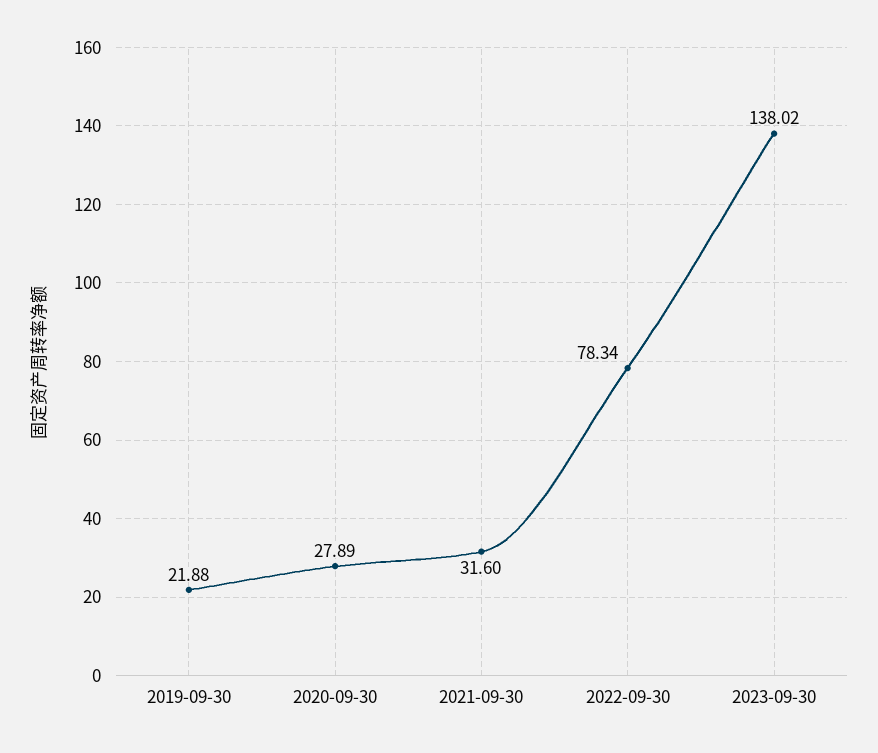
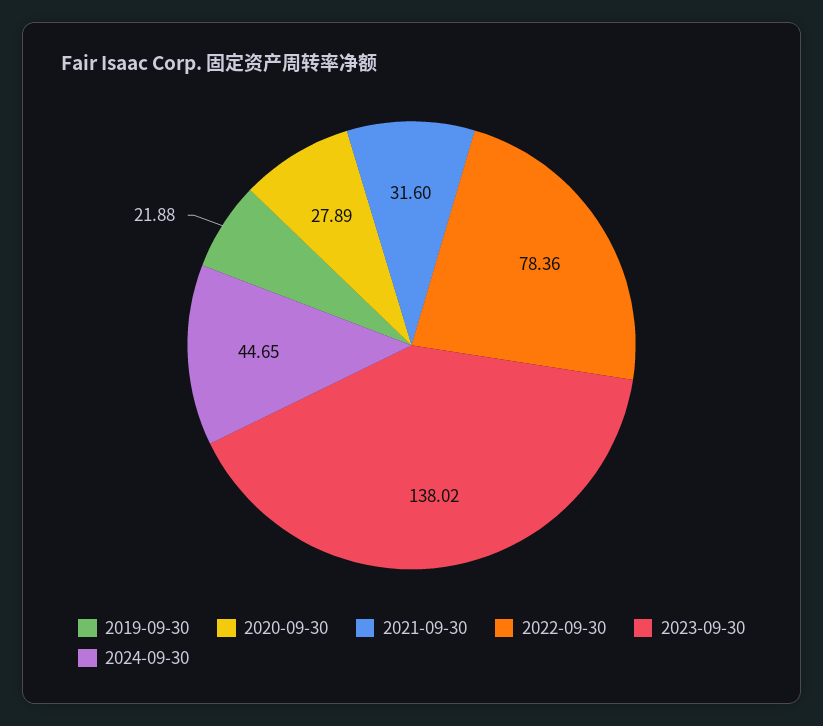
2022-09-30: 78.34 -> 78.36
2024-09-30: none -> 44.65

